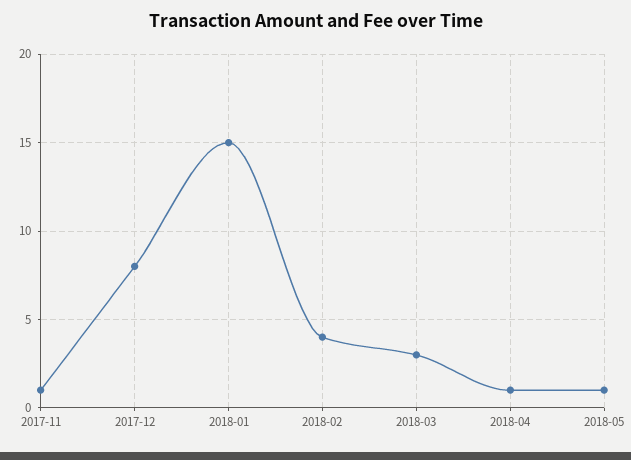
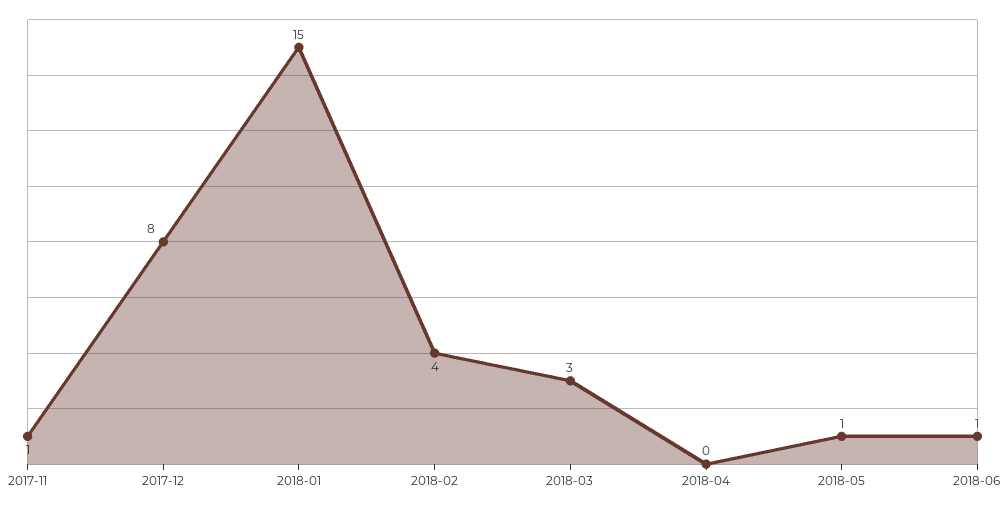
2018-04: 1 -> 0
2018-06: none -> 1

